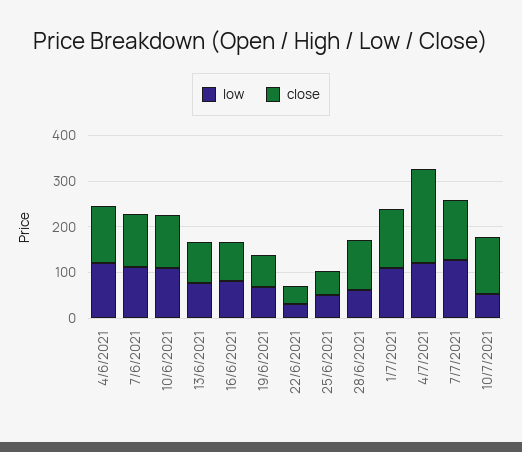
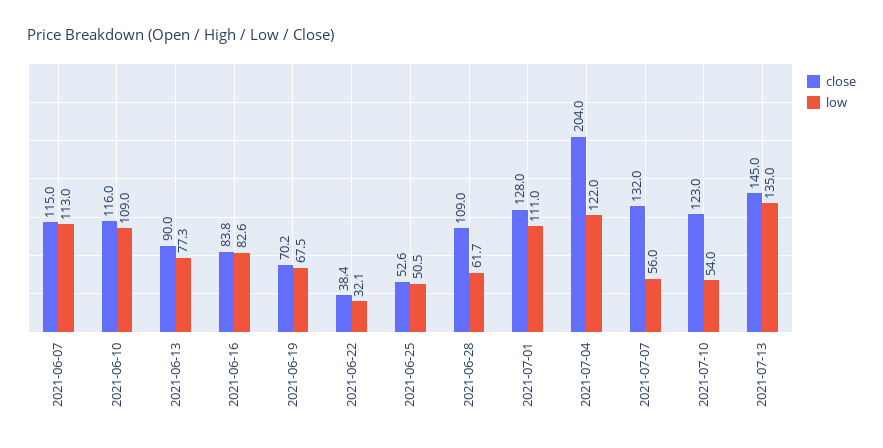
low, 4/6/2021: 120 -> none
close, 4/6/2021: 120 -> none
low, 7/7/2021: 120 -> 56
close, 2021-07-13: none -> 145
low, 2021-07-13: none -> 135

